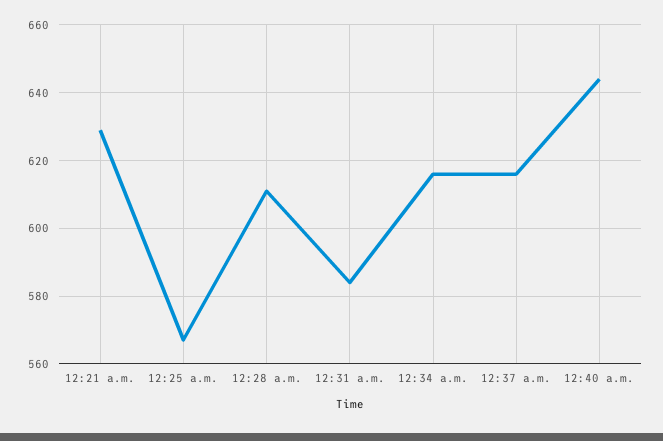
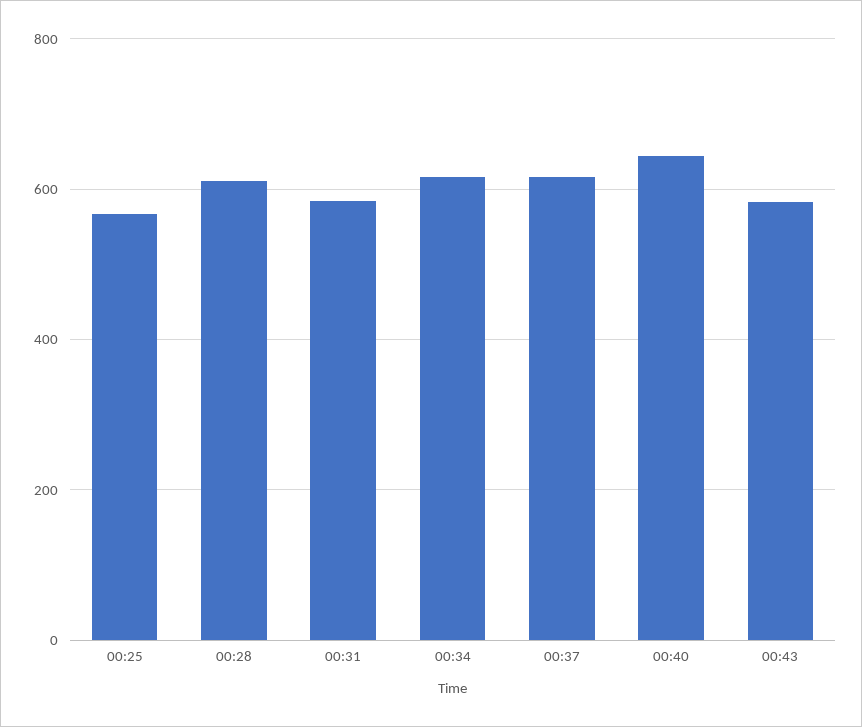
12:21 a.m.: 630 -> none
00:43: none -> 580

